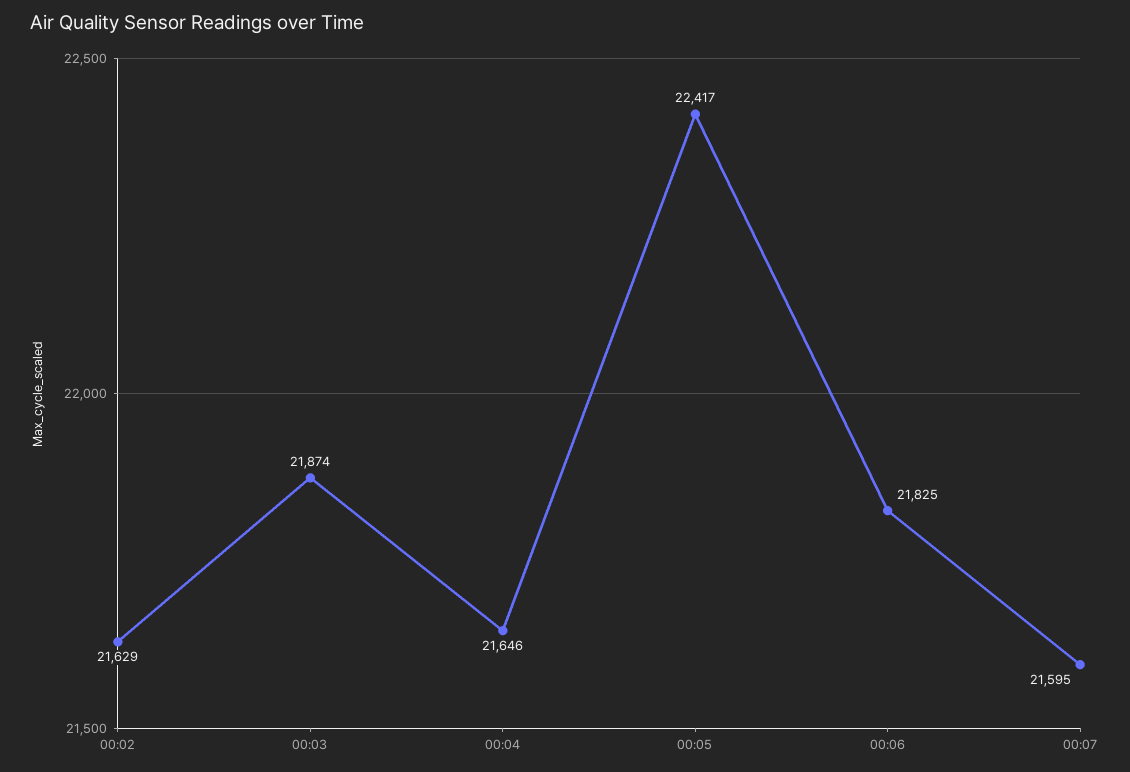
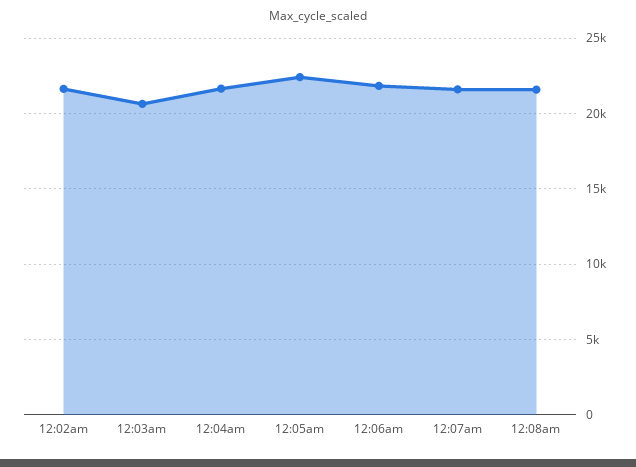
00:03: 21874 -> 20500
12:08am: none -> 21500

